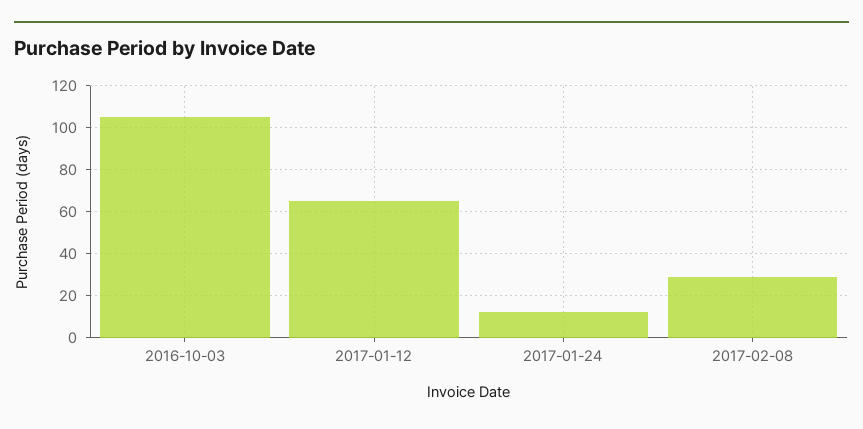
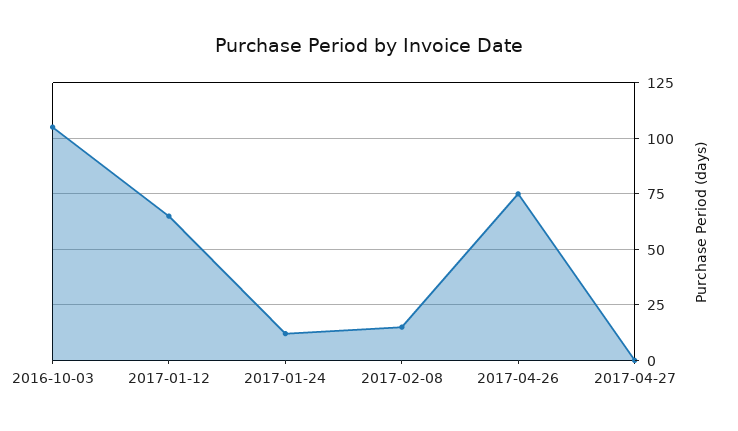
2017-02-08: 30 -> 15
2017-04-26: none -> 75
2017-04-27: none -> 0

